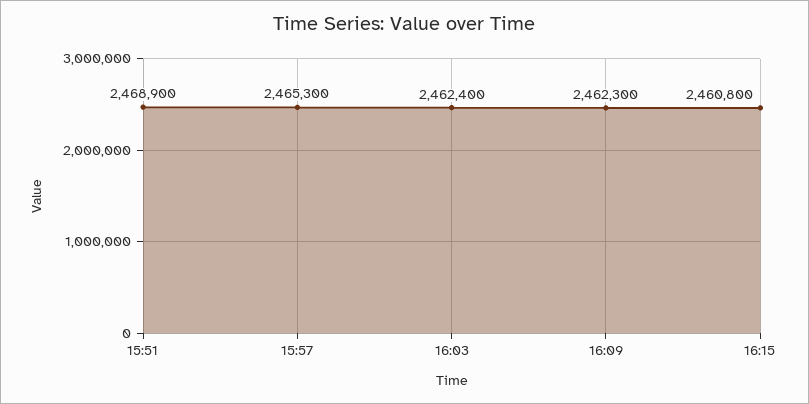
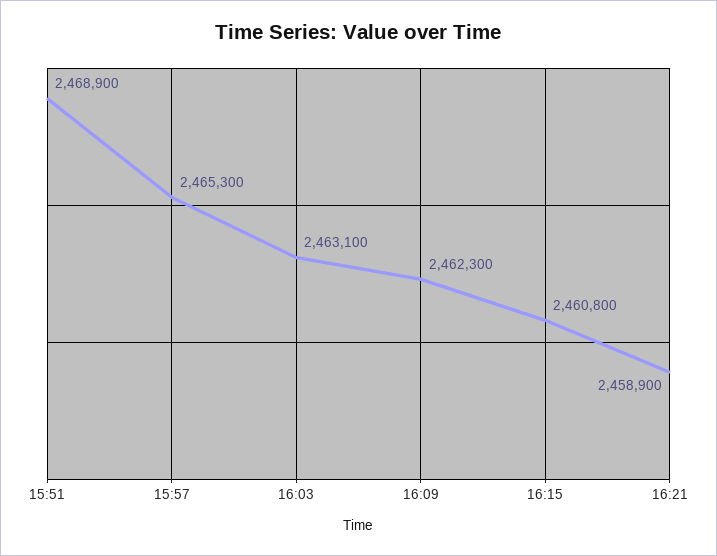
16:03: 2462400 -> 2463100
16:21: none -> 2458900

